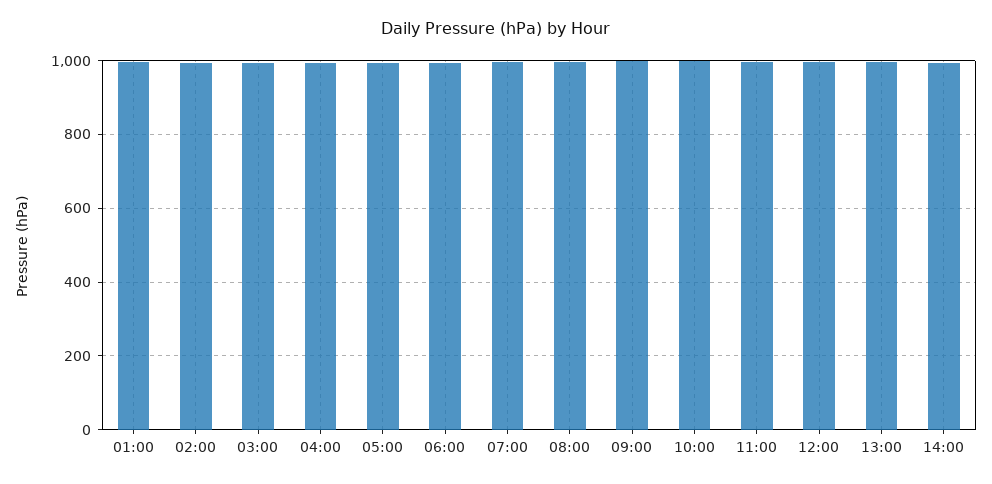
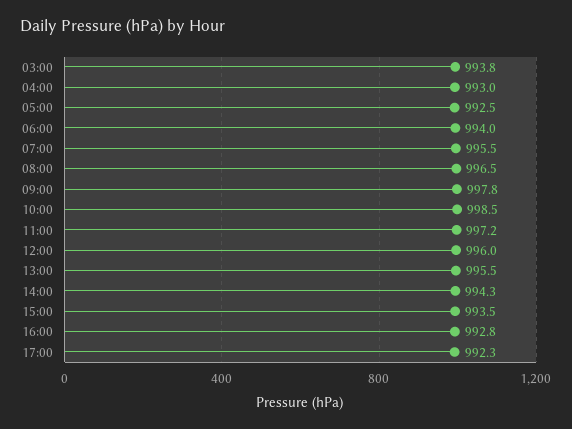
01:00: 1000 -> none
02:00: 1000 -> none
15:00: none -> 993.5
16:00: none -> 992.8
17:00: none -> 992.3

